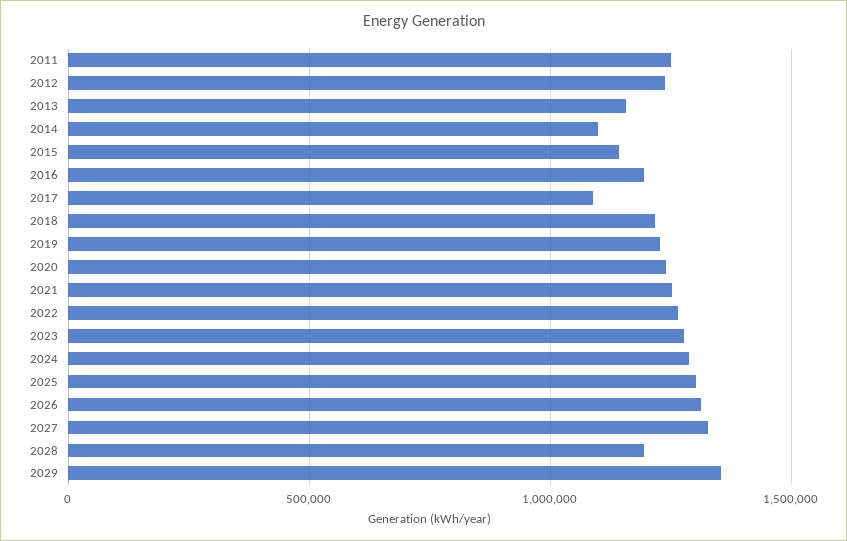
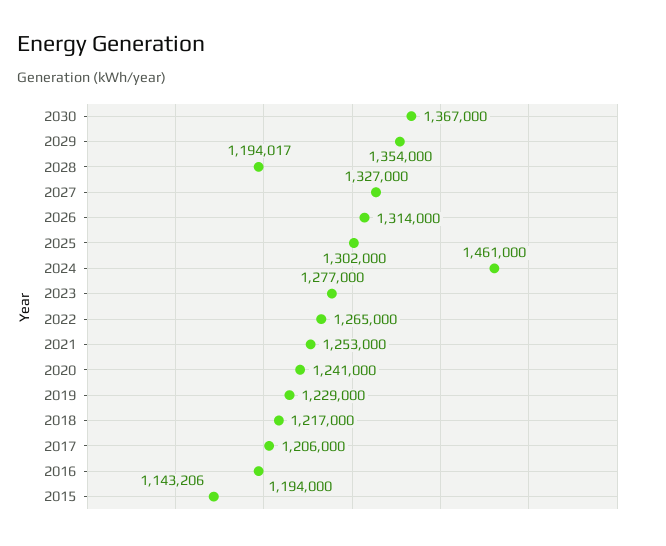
2011: 1250000 -> none
2012: 1250000 -> none
2013: 1150000 -> none
2014: 1100000 -> none
2017: 1100000 -> 1206000
2024: 1300000 -> 1461000
2030: none -> 1367000

